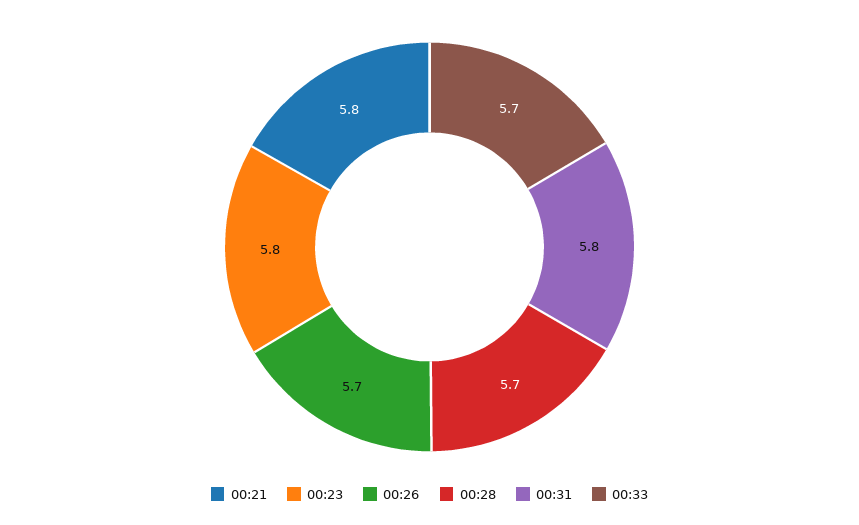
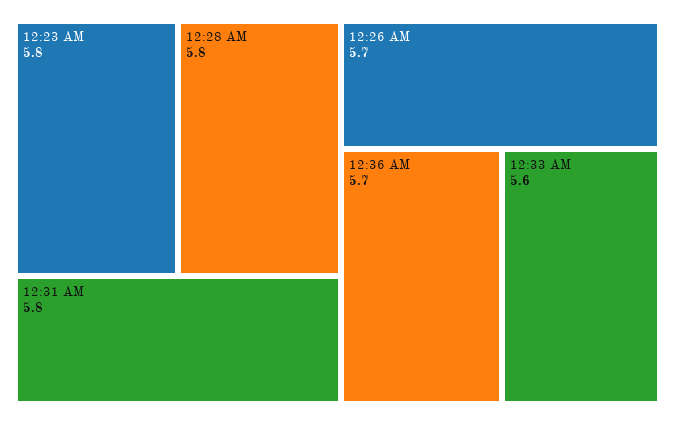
00:21: 5.8 -> none
00:28: 5.7 -> 5.8
00:33: 5.7 -> 5.6
12:36 AM: none -> 5.7

